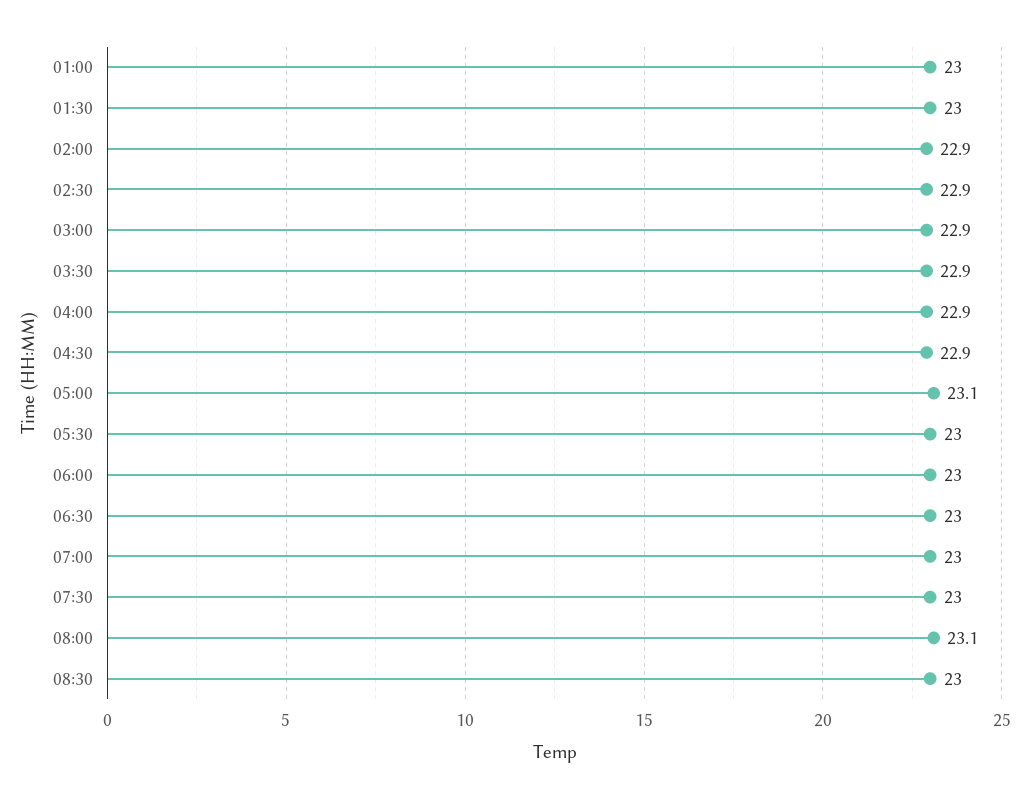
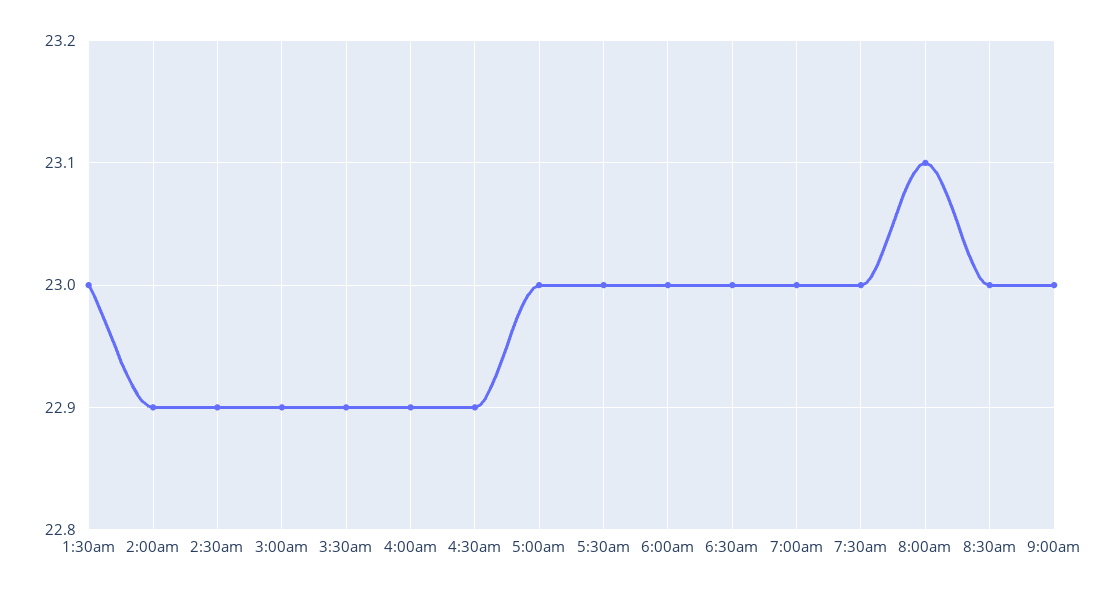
01:00: 23 -> none
05:00: 23.1 -> 23
9:00am: none -> 23

